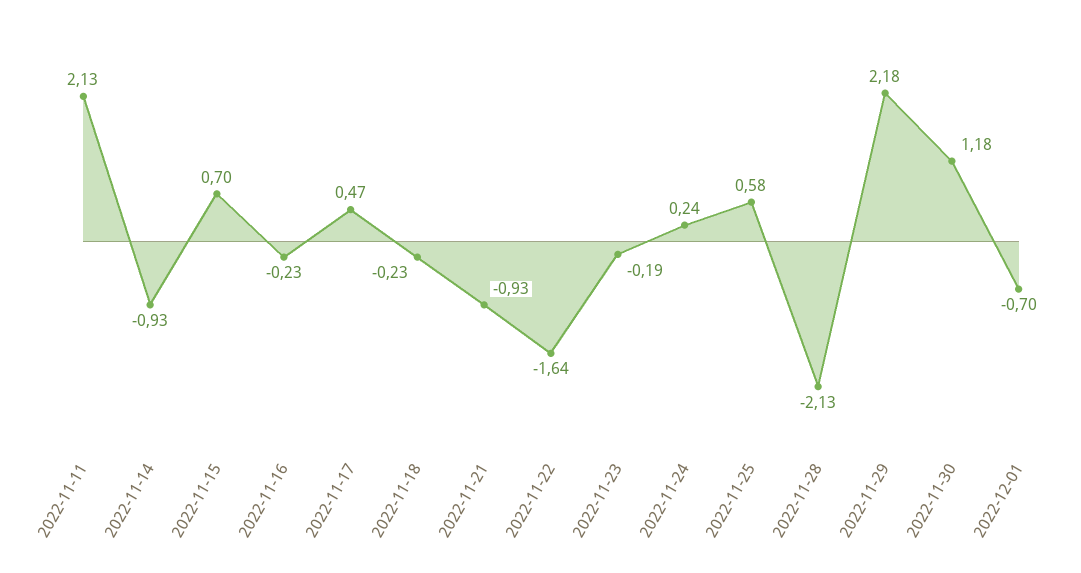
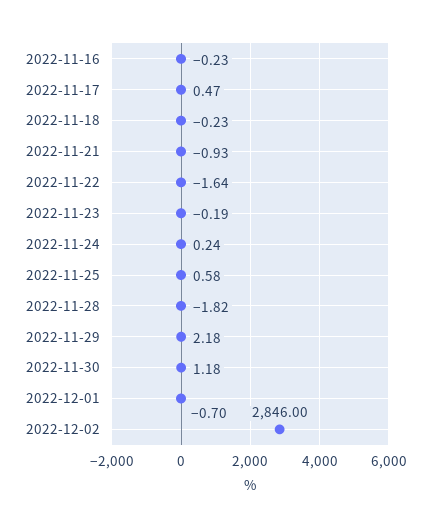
2022-11-11: 2.13 -> none
2022-11-14: -0.93 -> none
2022-11-15: 0.7 -> none
2022-11-28: -2.13 -> -1.82
2022-12-02: none -> 2846

